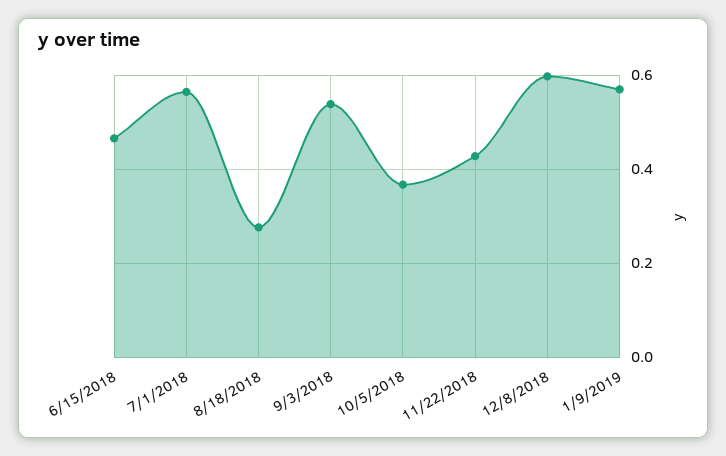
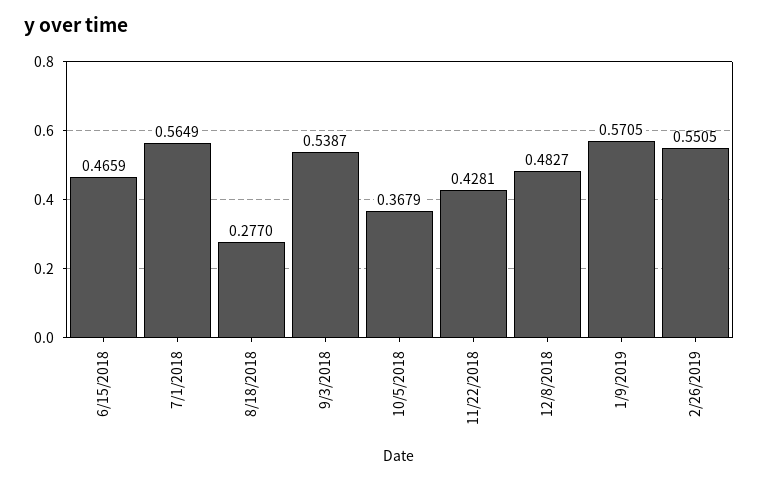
12/8/2018: 0.6 -> 0.4827
2/26/2019: none -> 0.5505

